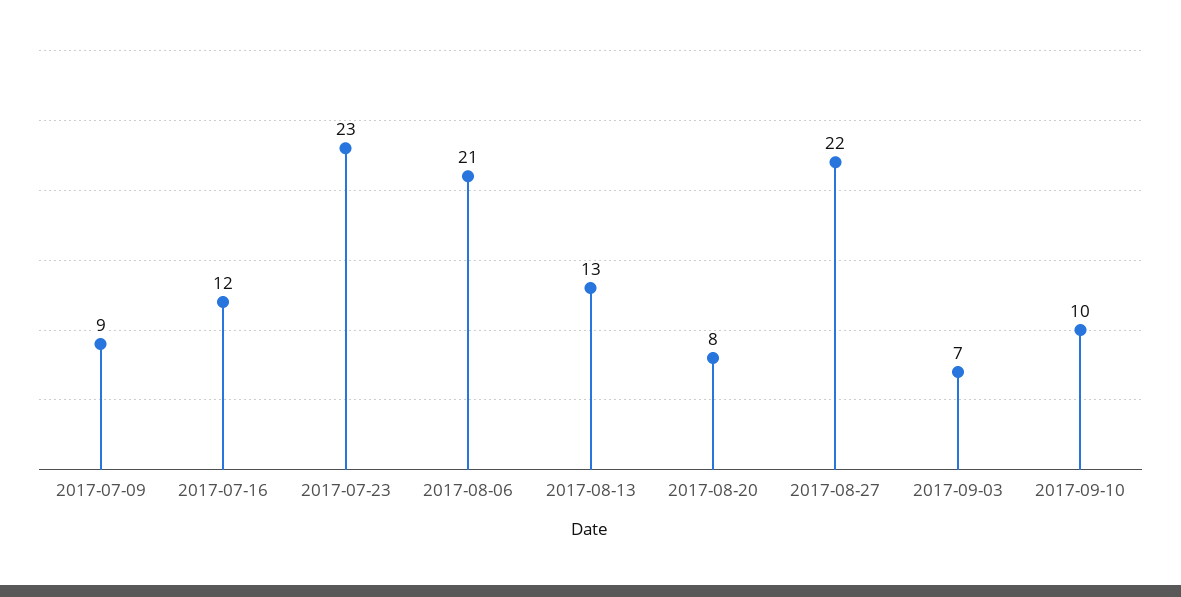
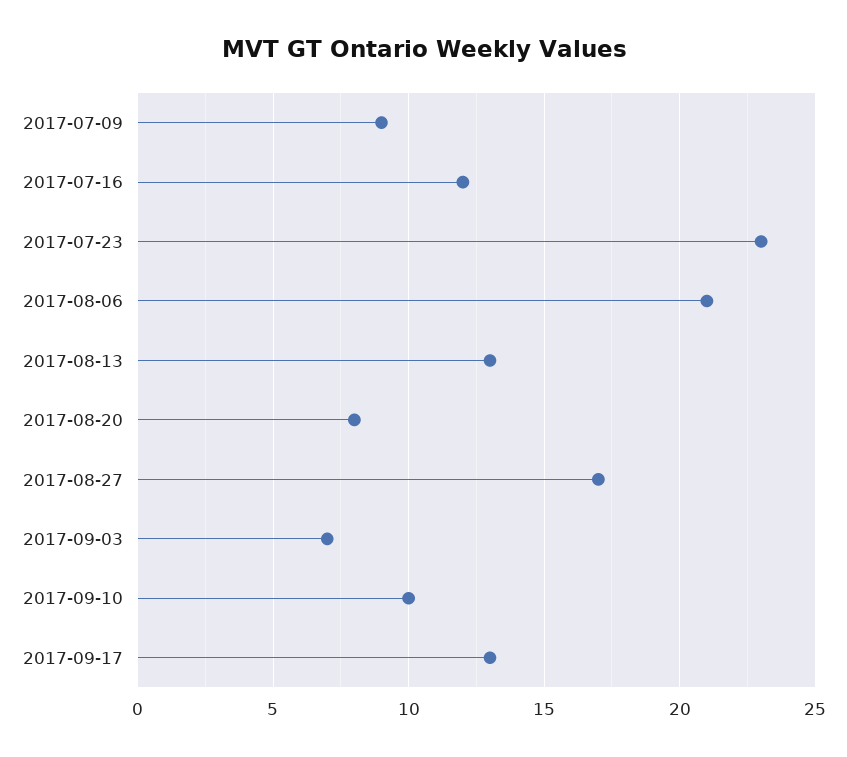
2017-08-27: 22 -> 17
2017-09-17: none -> 13

